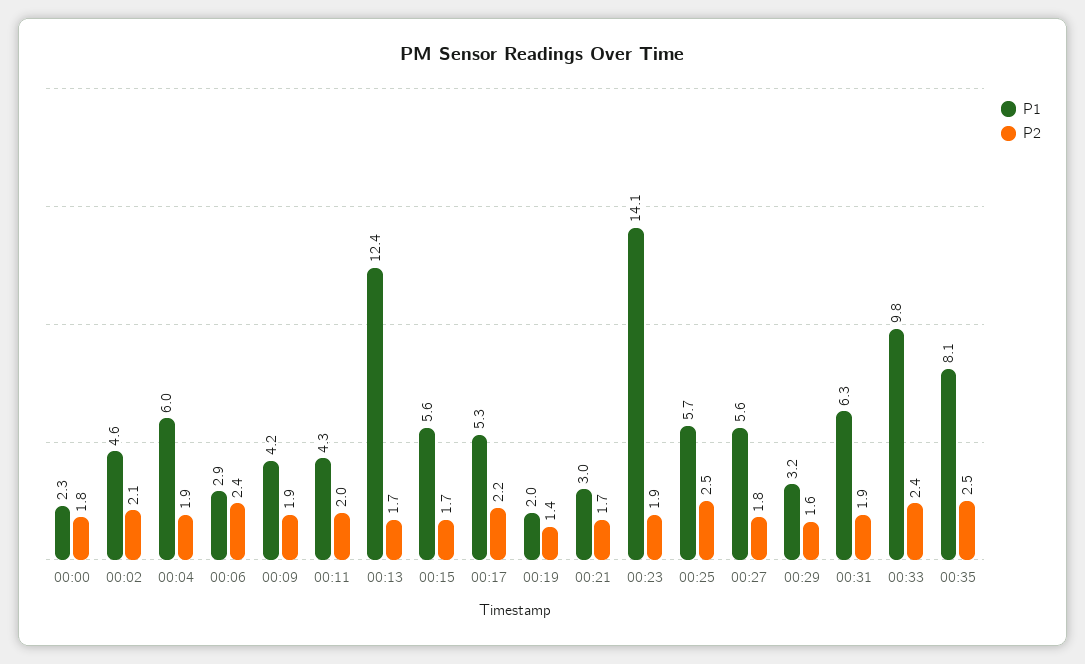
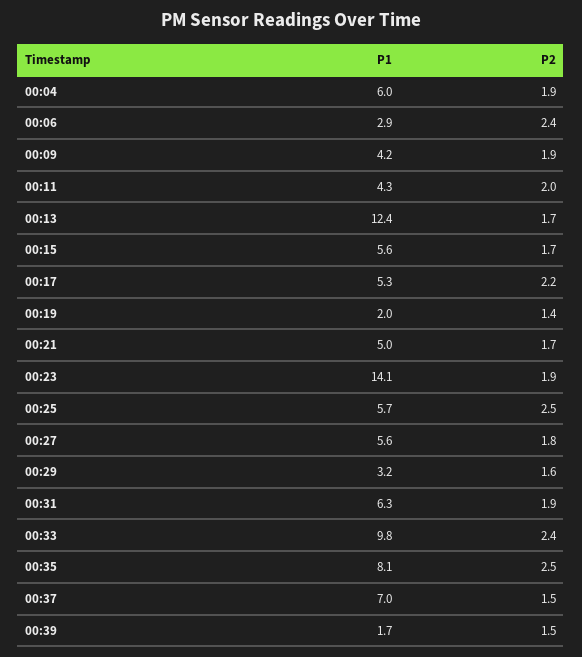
P1, 00:00: 2.3 -> none
P2, 00:00: 1.8 -> none
P1, 00:02: 4.6 -> none
P2, 00:02: 2.1 -> none
P1, 00:21: 3 -> 5
P1, 00:37: none -> 7
P2, 00:37: none -> 1.5
P1, 00:39: none -> 1.7
P2, 00:39: none -> 1.5

